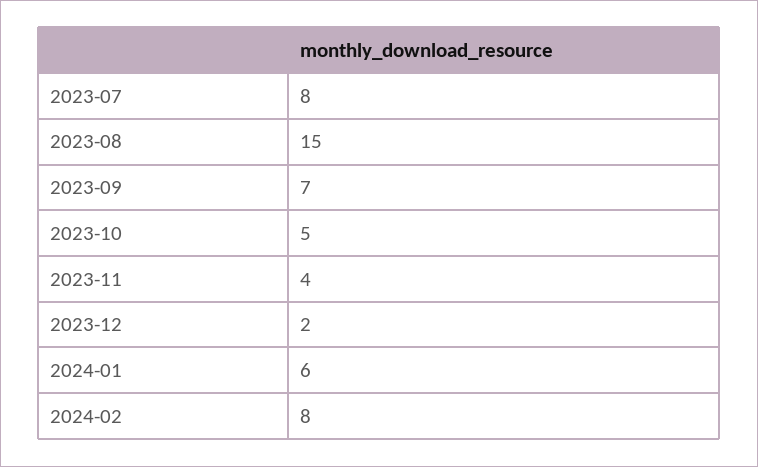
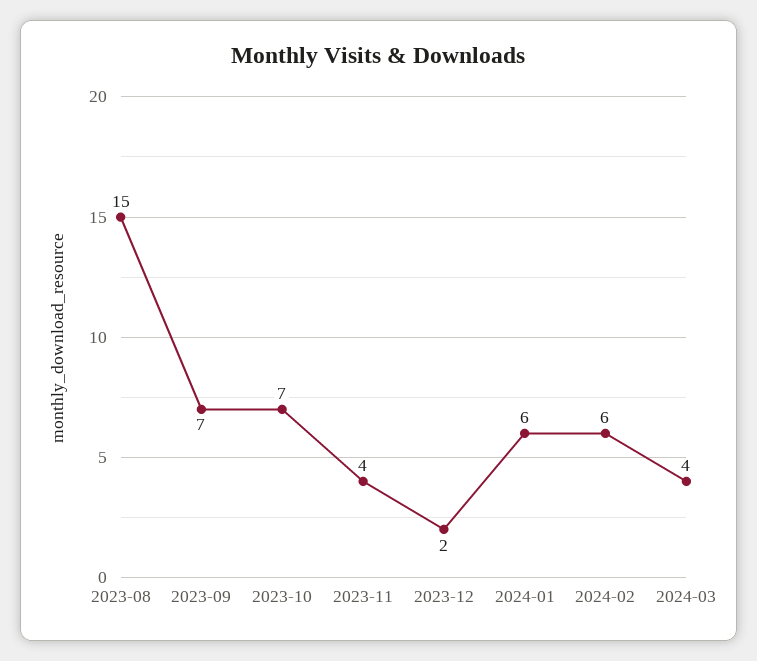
2023-07: 8 -> none
2023-10: 5 -> 7
2024-02: 8 -> 6
2024-03: none -> 4

